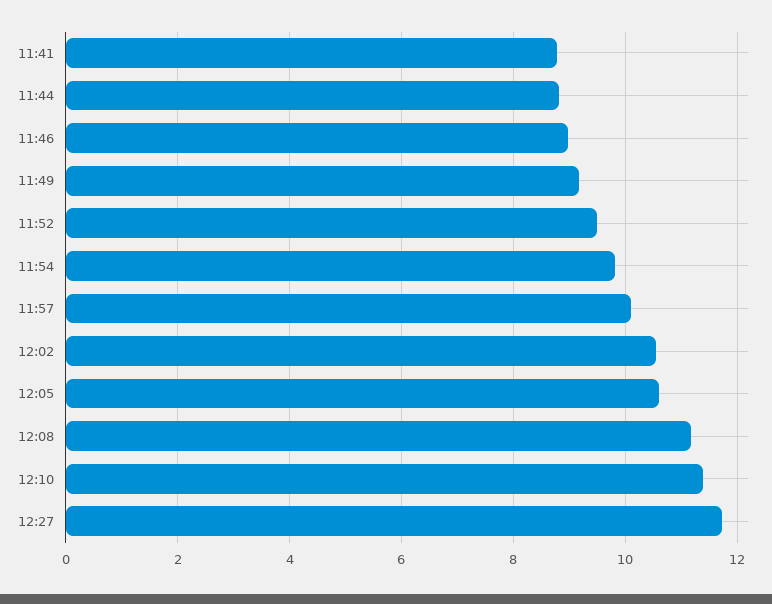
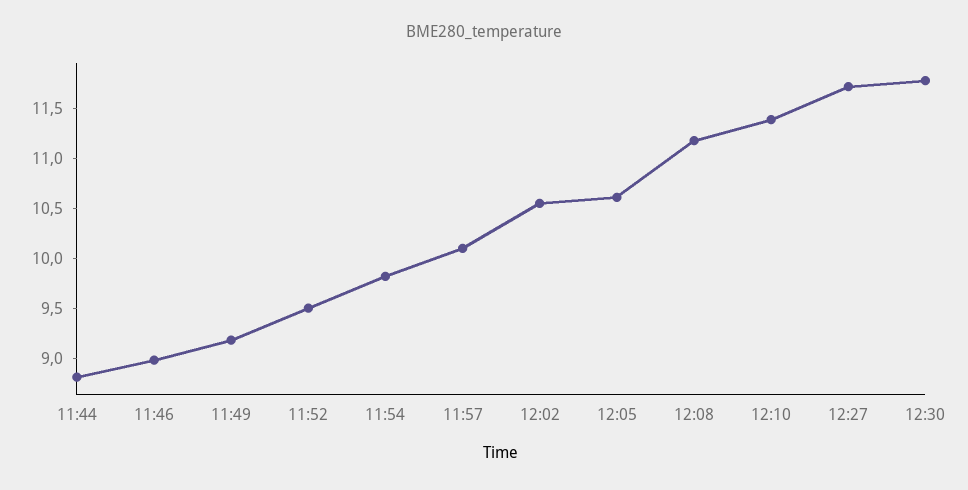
11:41: 8.8 -> none
12:30: none -> 11.8

